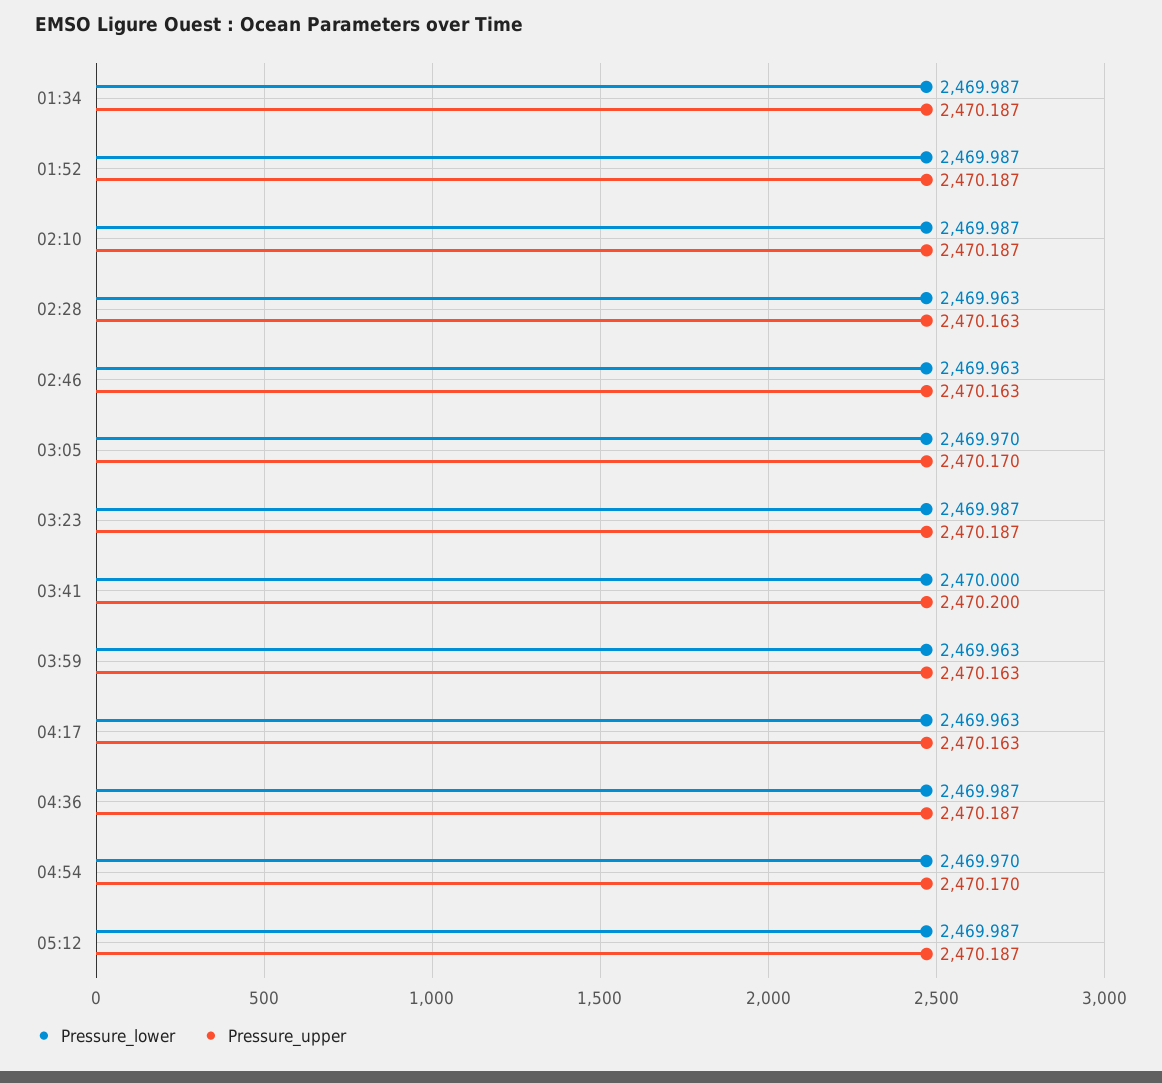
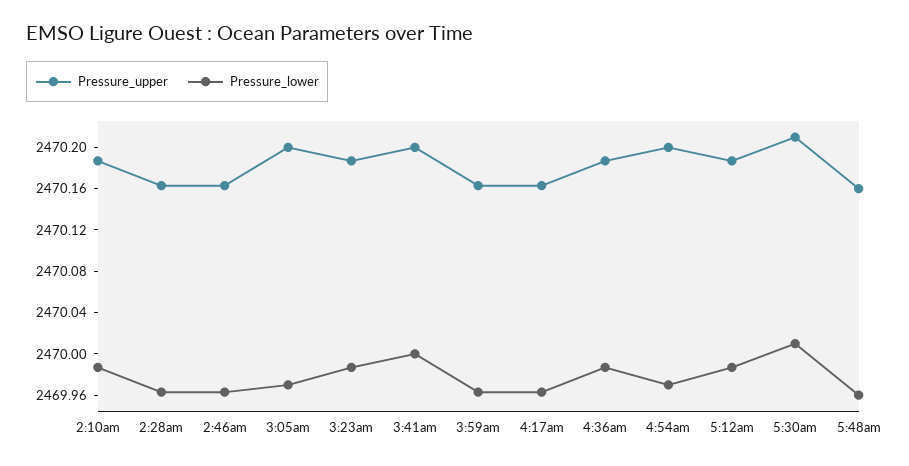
Pressure_lower, 01:34: 2469.987 -> none
Pressure_upper, 01:34: 2470.187 -> none
Pressure_lower, 01:52: 2469.987 -> none
Pressure_upper, 01:52: 2470.187 -> none
Pressure_upper, 03:05: 2470.17 -> 2470.2
Pressure_upper, 04:54: 2470.17 -> 2470.2
Pressure_upper, 5:30am: none -> 2470.21
Pressure_lower, 5:30am: none -> 2470.01
Pressure_upper, 5:48am: none -> 2470.16
Pressure_lower, 5:48am: none -> 2469.96

